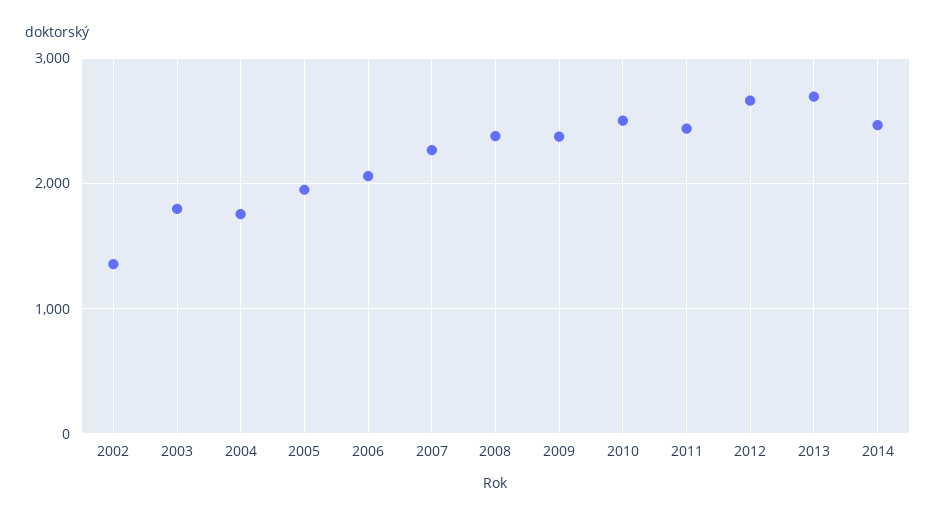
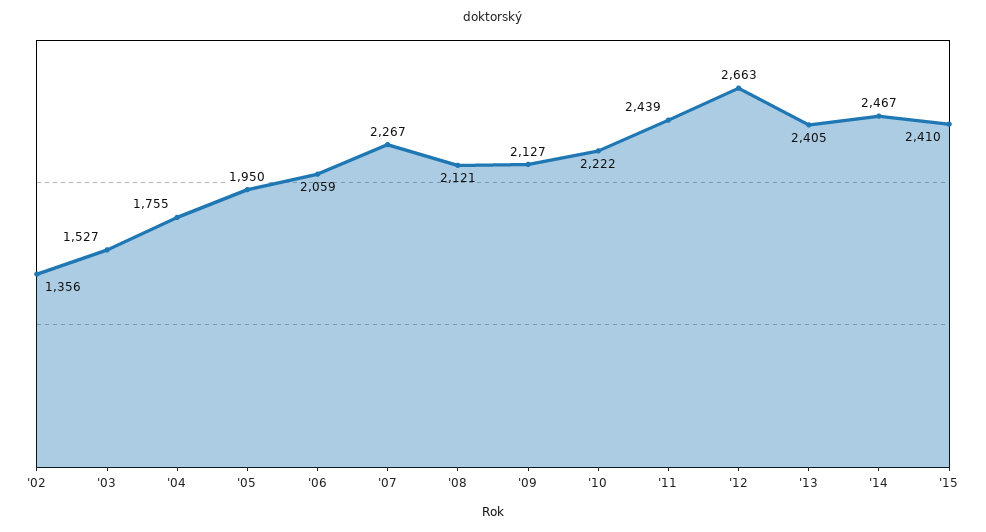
2003: 1800 -> 1527
2008: 2400 -> 2121
2009: 2400 -> 2127
2010: 2500 -> 2222
2013: 2700 -> 2405
'15: none -> 2410

